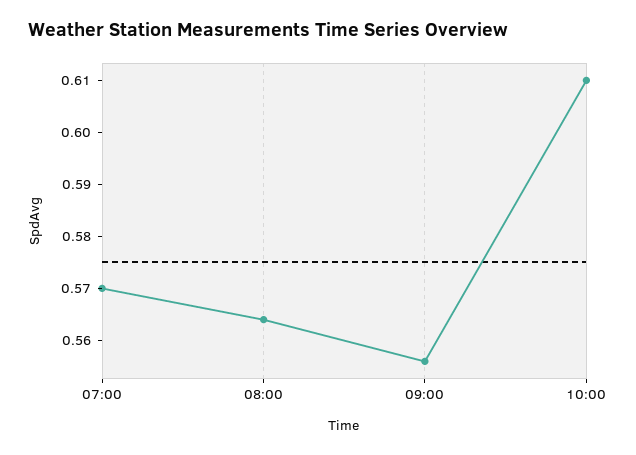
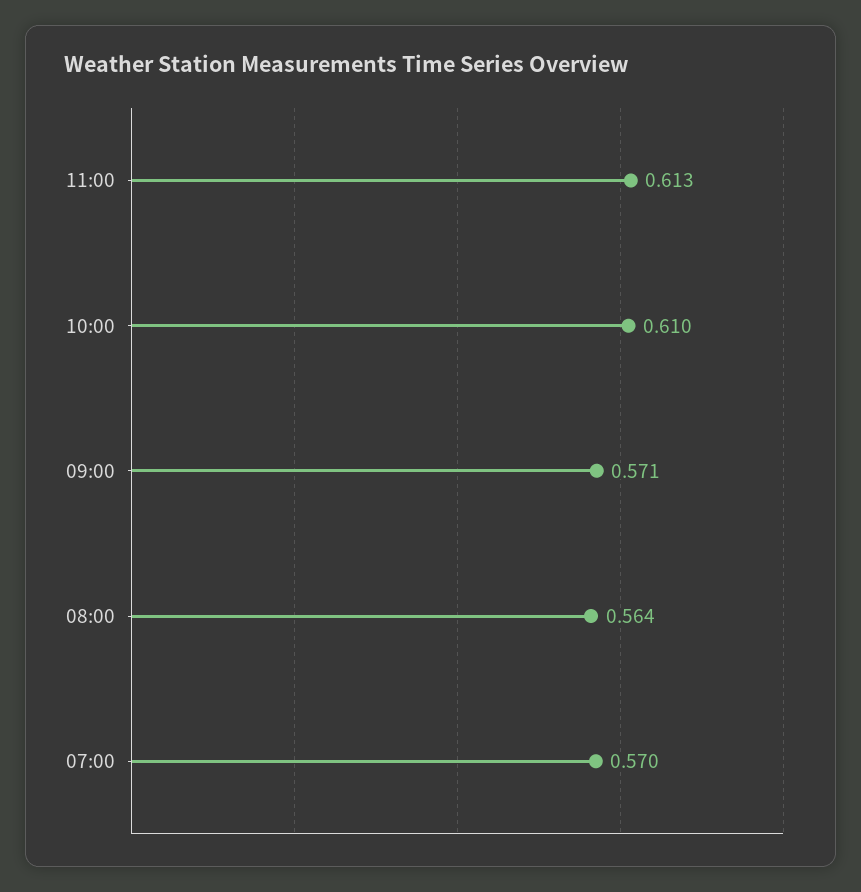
09:00: 0.555 -> 0.571
11:00: none -> 0.613

